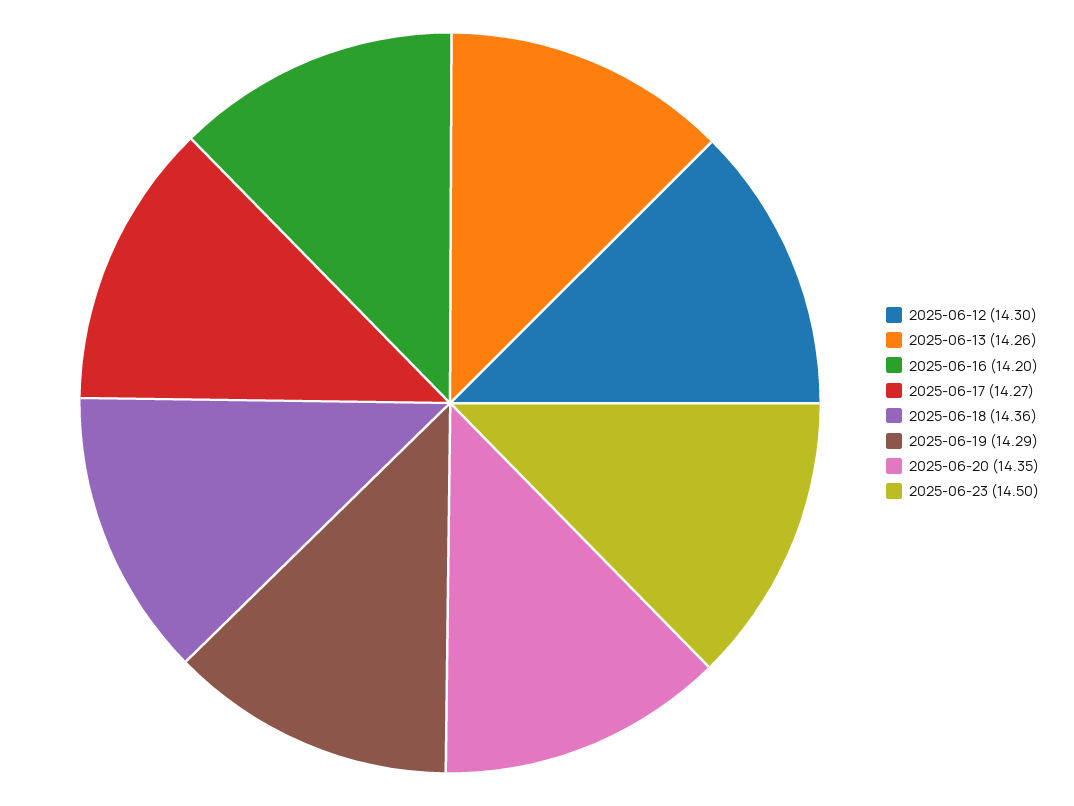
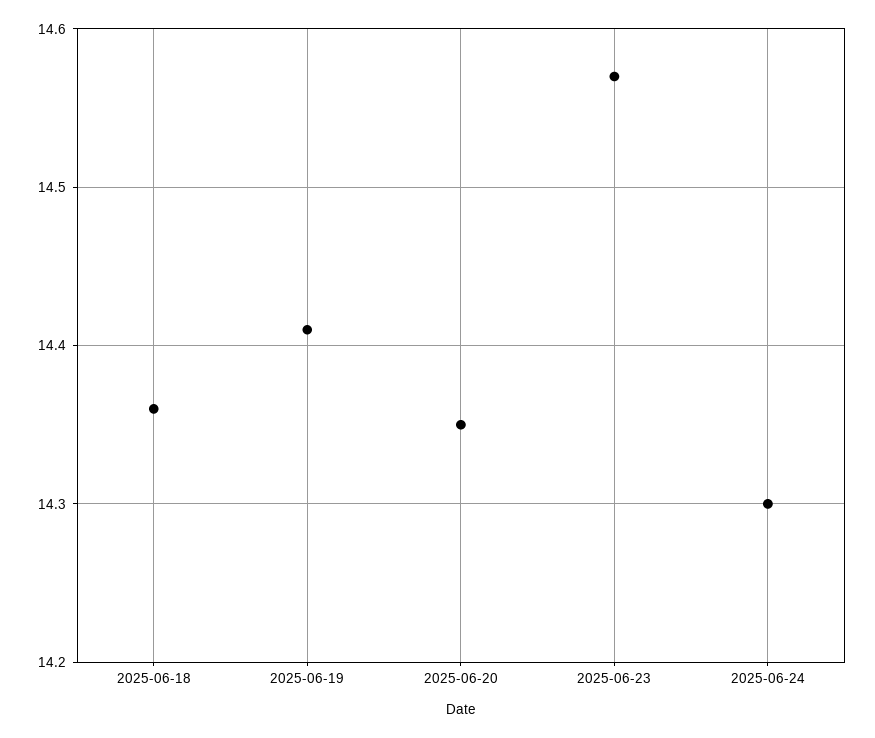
2025-06-12: 14.3 -> none
2025-06-13: 14.26 -> none
2025-06-16: 14.2 -> none
2025-06-17: 14.27 -> none
2025-06-19: 14.29 -> 14.41
2025-06-23: 14.5 -> 14.57
2025-06-24: none -> 14.3

